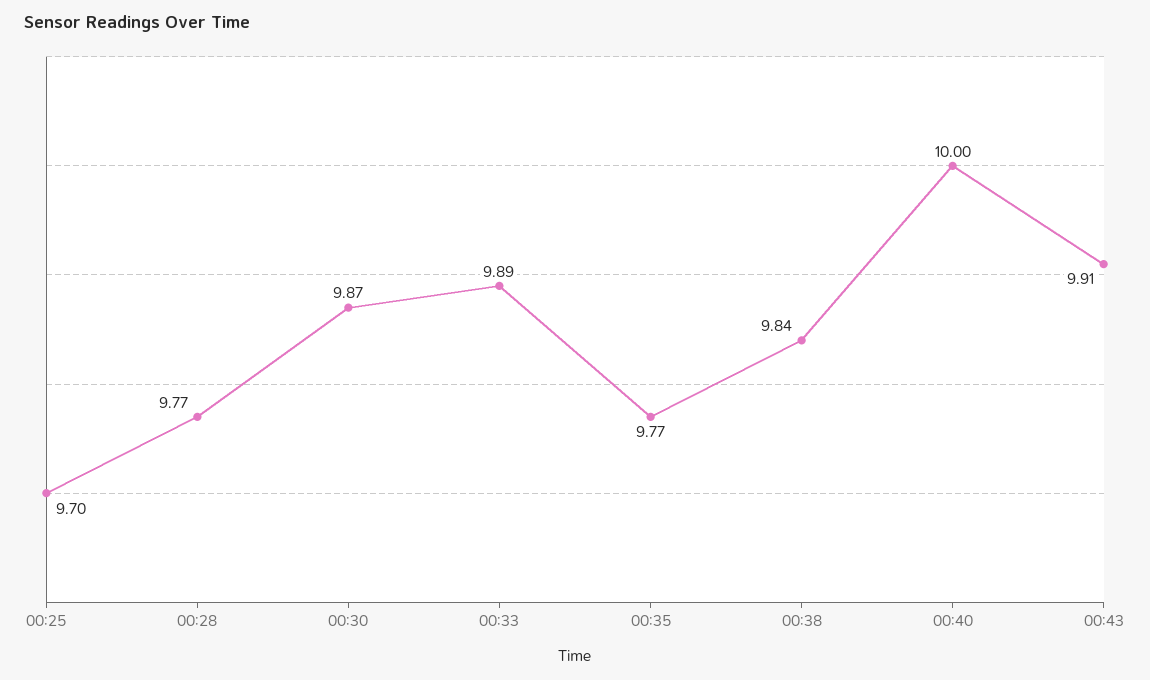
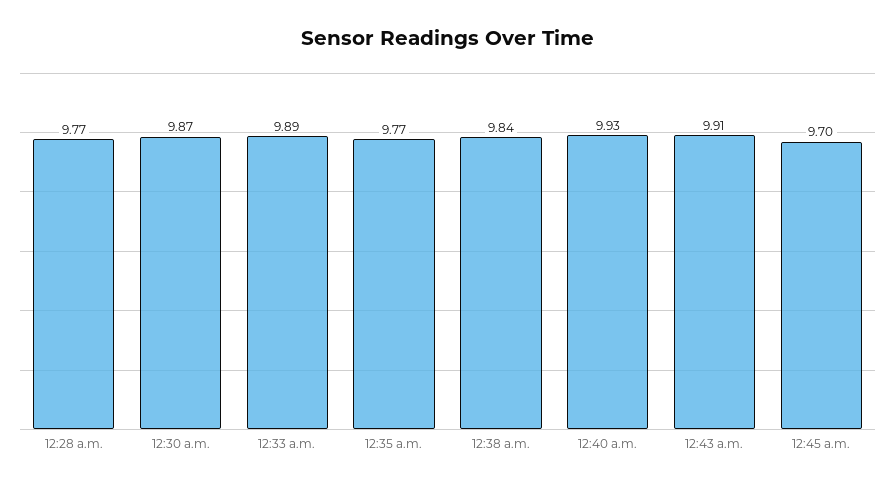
00:25: 9.7 -> none
00:40: 10 -> 9.93
12:45 a.m.: none -> 9.7

